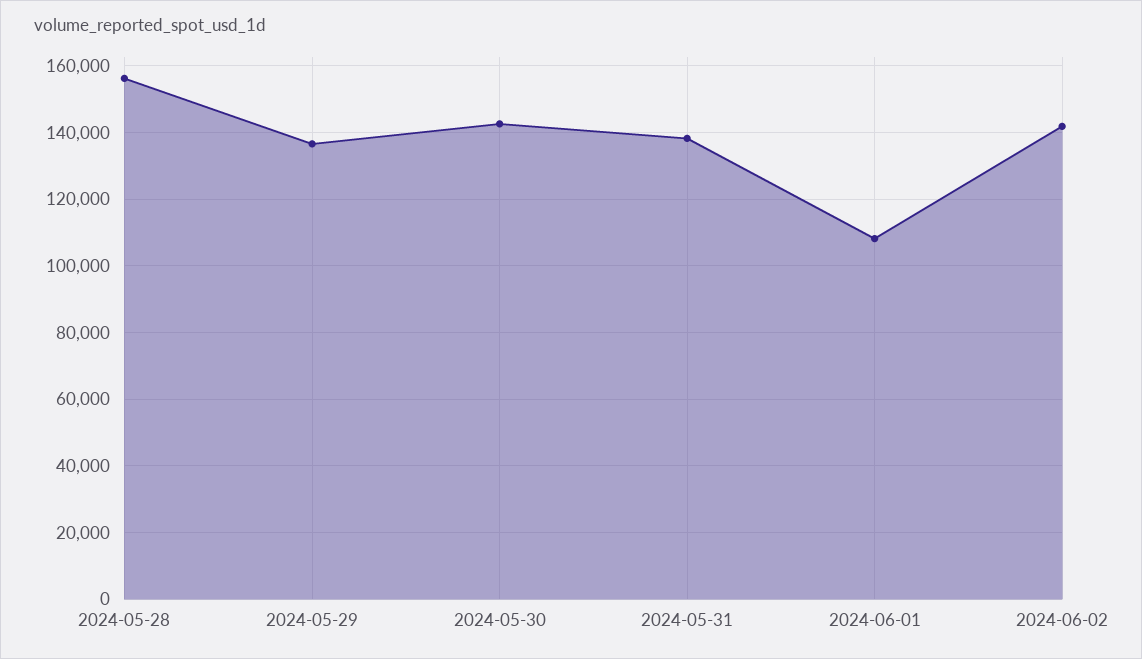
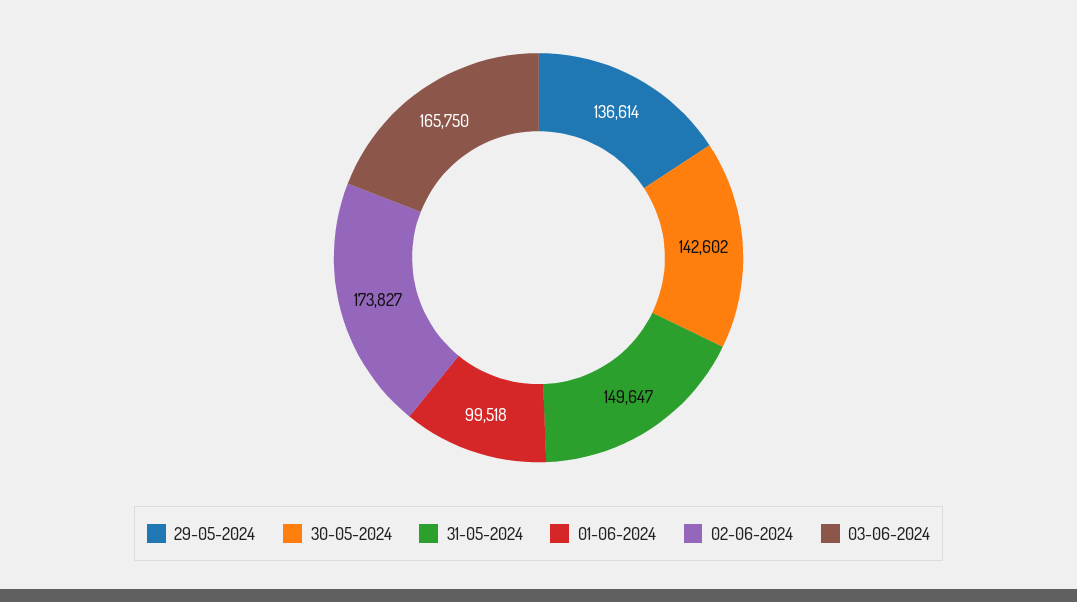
2024-05-28: 156000 -> none
2024-05-31: 138000 -> 149647
2024-06-01: 108000 -> 99518
2024-06-02: 142000 -> 173827
03-06-2024: none -> 165750

